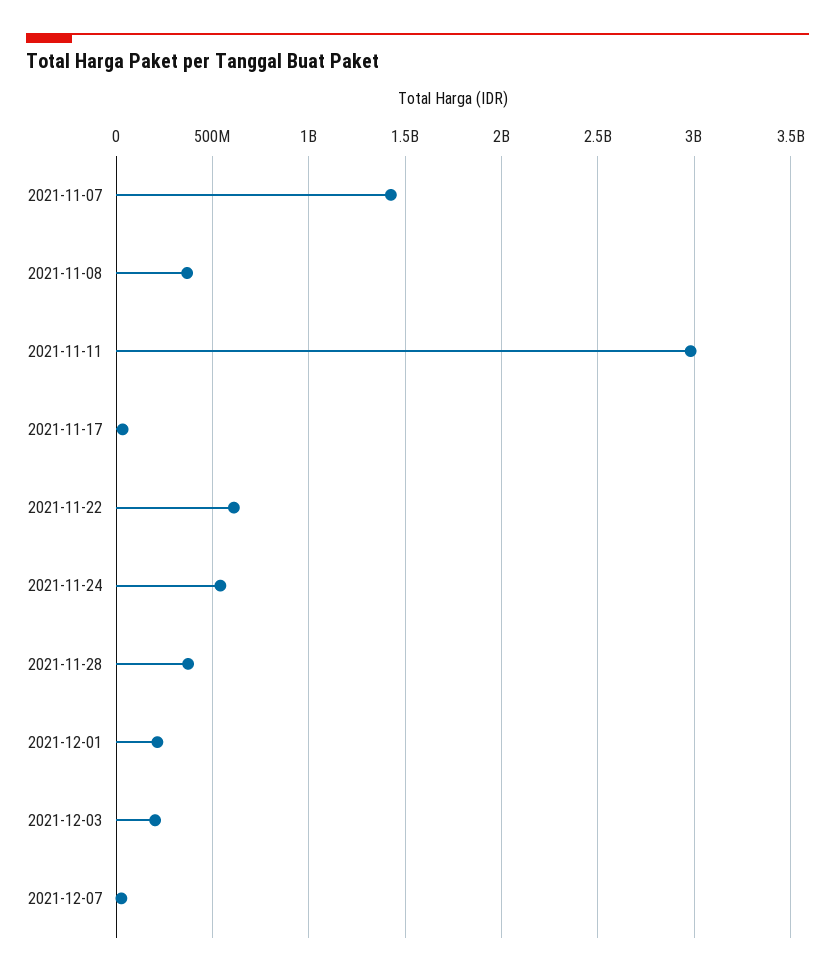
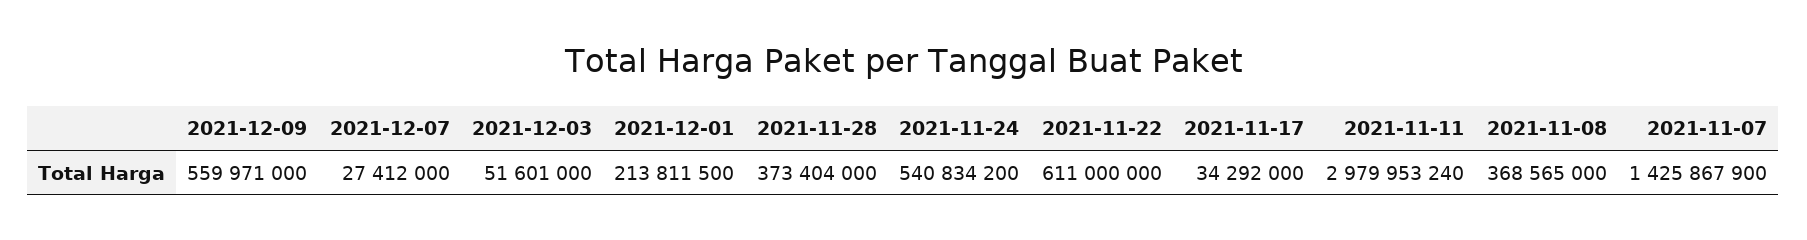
2021-12-03: 200000000 -> 51601000
2021-12-09: none -> 559971000

